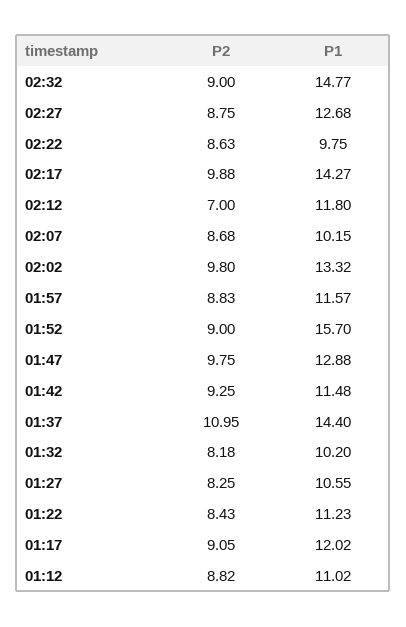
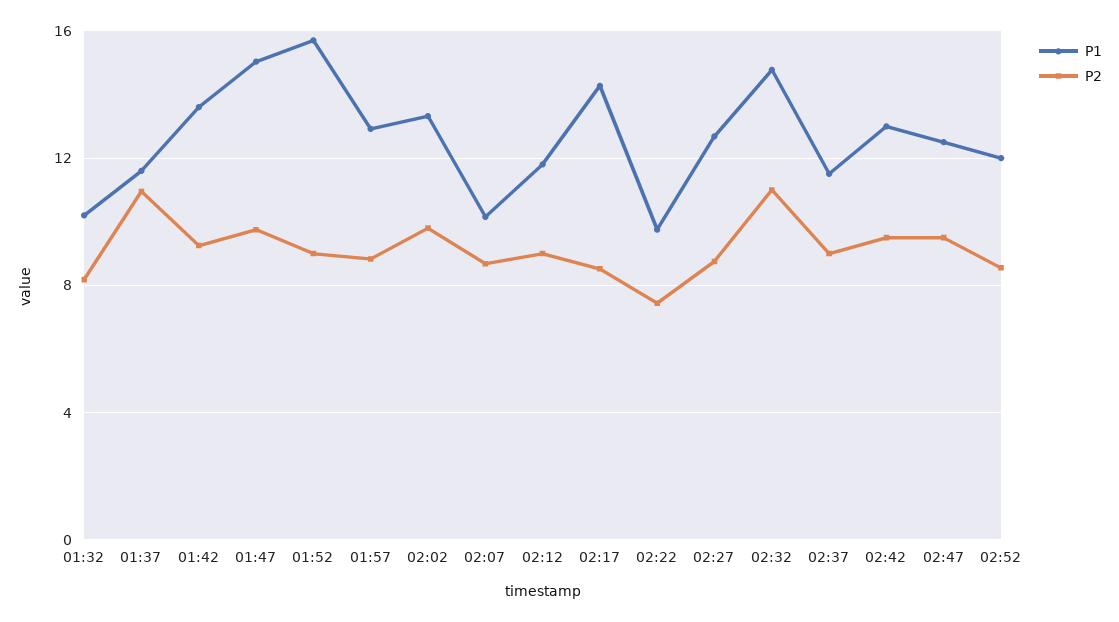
P2, 02:32: 9 -> 11
P2, 02:22: 8.63 -> 7.5
P2, 02:17: 9.88 -> 8.5
P2, 02:12: 7 -> 9
P1, 01:57: 11.57 -> 13
P1, 01:47: 12.88 -> 15
P1, 01:42: 11.48 -> 13.5
P1, 01:37: 14.4 -> 11.5
P2, 01:27: 8.25 -> none
P1, 01:27: 10.55 -> none
P2, 01:22: 8.43 -> none
P1, 01:22: 11.23 -> none
P2, 01:17: 9.05 -> none
P1, 01:17: 12.02 -> none
P2, 01:12: 8.82 -> none
P1, 01:12: 11.02 -> none
P1, 02:37: none -> 11.5
P2, 02:37: none -> 9
P1, 02:42: none -> 13
P2, 02:42: none -> 9.5
P1, 02:47: none -> 12.5
P2, 02:47: none -> 9.5
P1, 02:52: none -> 12
P2, 02:52: none -> 8.5

